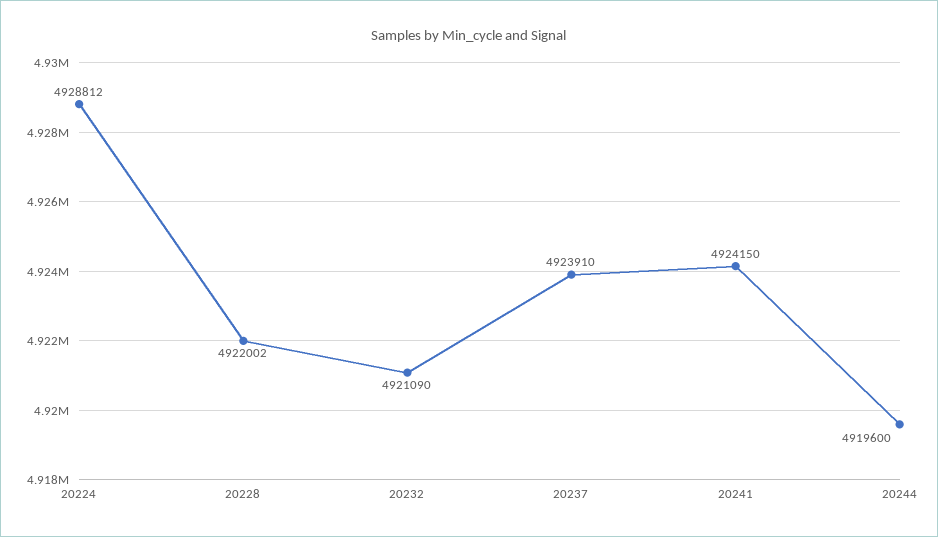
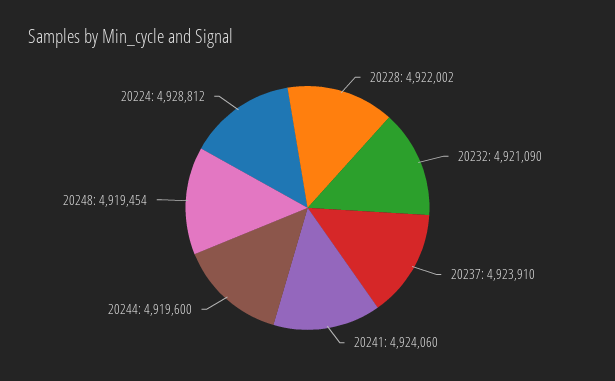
20241: 4924150 -> 4924060
20248: none -> 4919454

